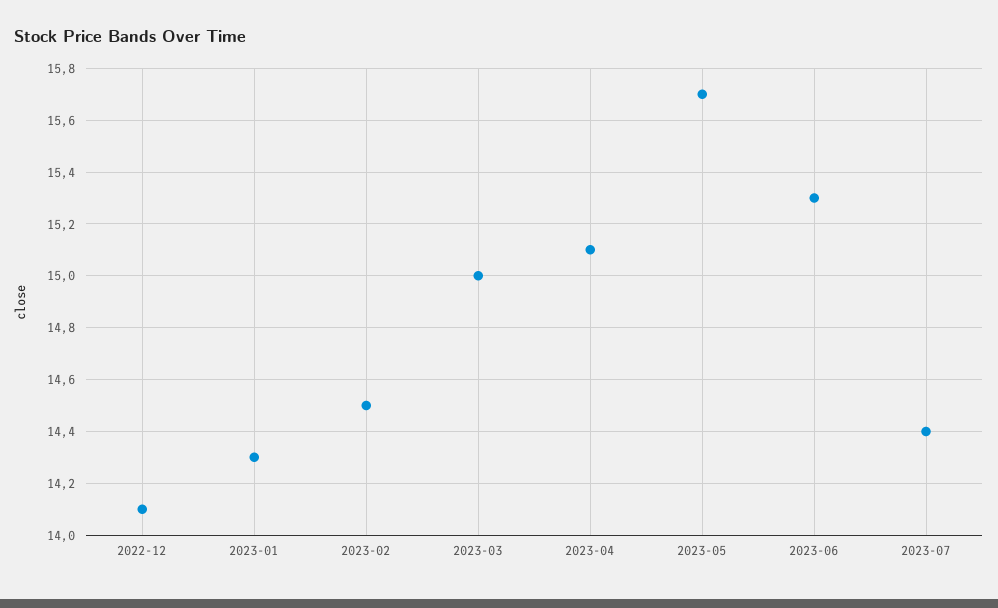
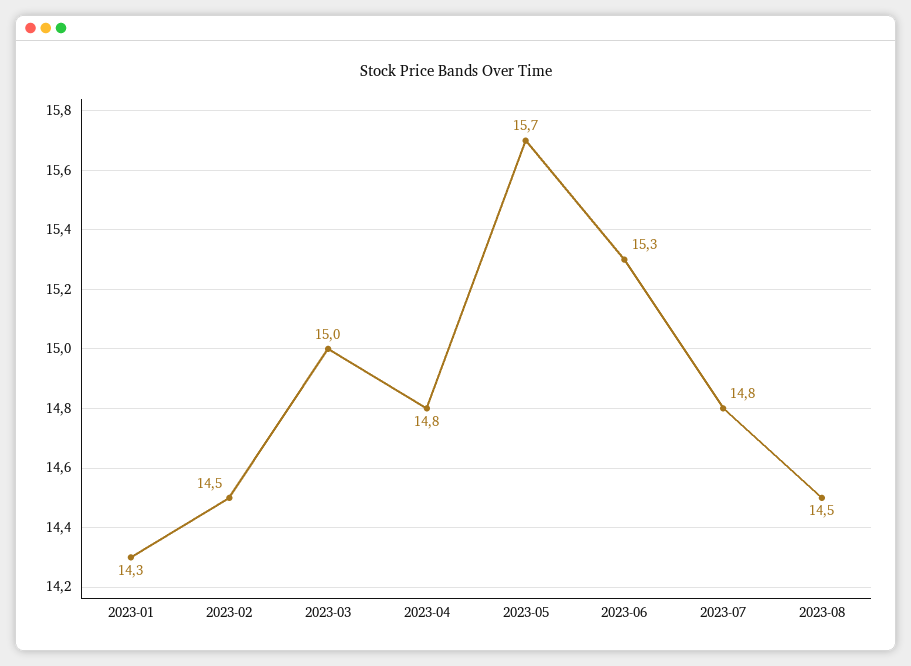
2022-12: 14.1 -> none
2023-04: 15.1 -> 14.8
2023-07: 14.4 -> 14.8
2023-08: none -> 14.5

